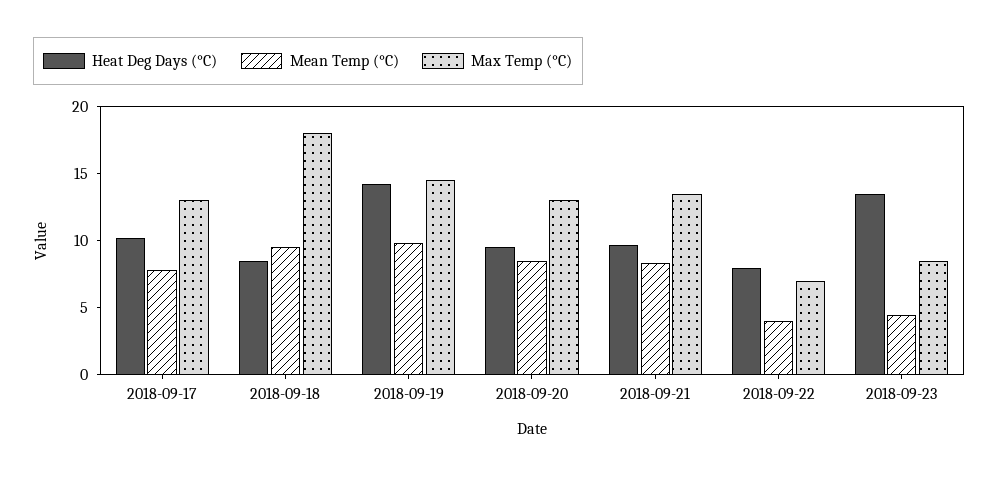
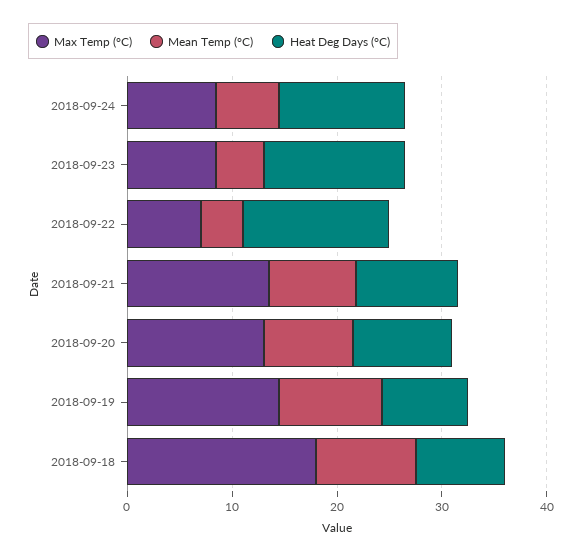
Heat Deg Days (°C), 2018-09-17: 10 -> none
Mean Temp (°C), 2018-09-17: 8 -> none
Max Temp (°C), 2018-09-17: 13 -> none
Heat Deg Days (°C), 2018-09-19: 14 -> 8
Heat Deg Days (°C), 2018-09-22: 8 -> 14
Max Temp (°C), 2018-09-24: none -> 8
Mean Temp (°C), 2018-09-24: none -> 6
Heat Deg Days (°C), 2018-09-24: none -> 12

